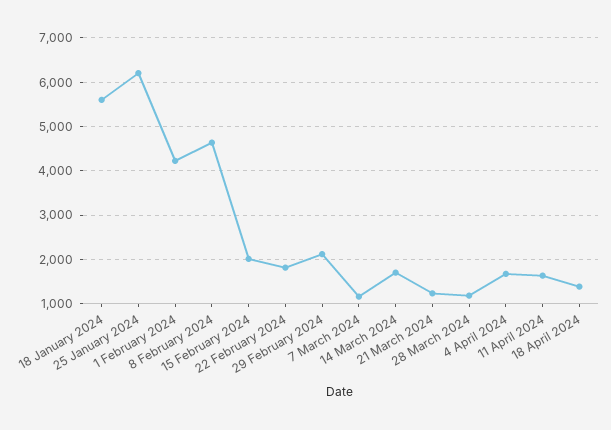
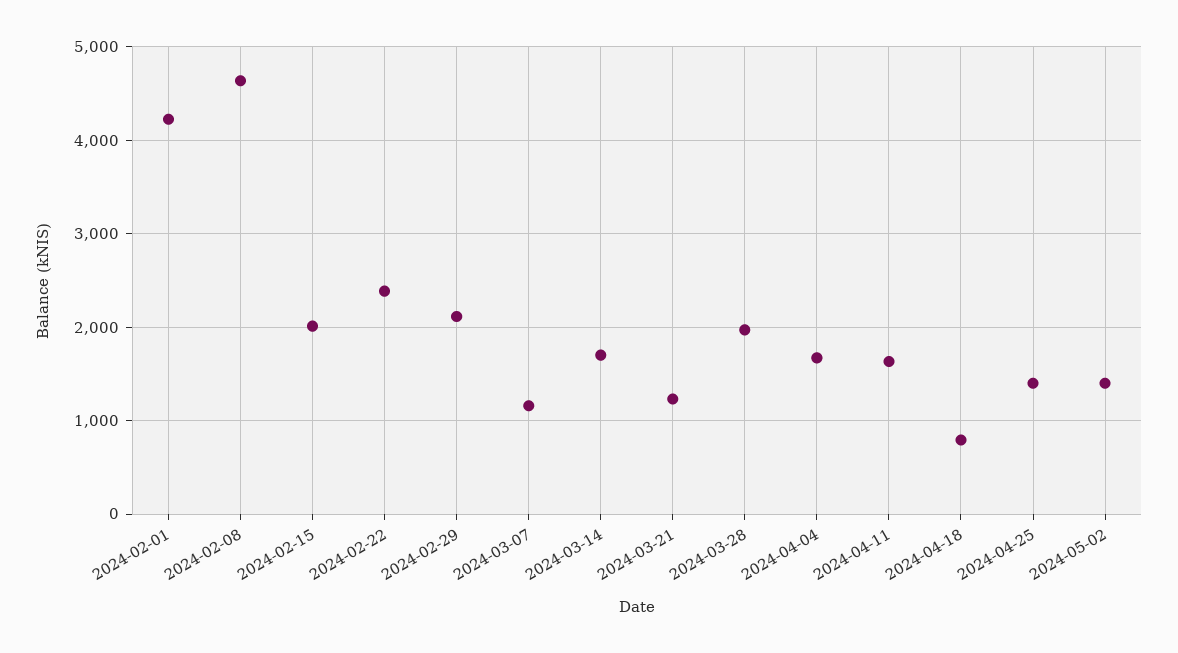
18 January 2024: 5600 -> none
25 January 2024: 6200 -> none
22 February 2024: 1800 -> 2400
28 March 2024: 1200 -> 2000
18 April 2024: 1400 -> 800
2024-04-25: none -> 1400
2024-05-02: none -> 1400

